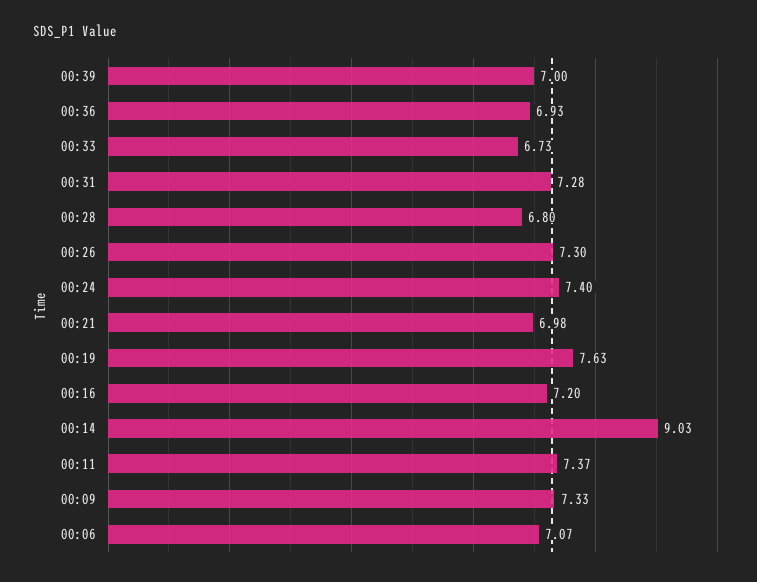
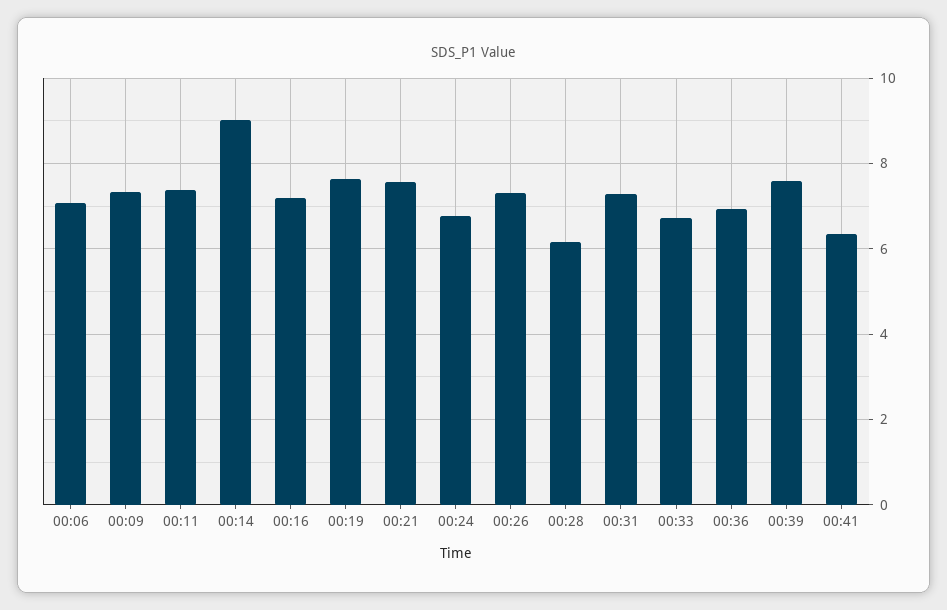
00:39: 7 -> 7.6
00:28: 6.8 -> 6.2
00:24: 7.4 -> 6.8
00:21: 6.98 -> 7.6
00:41: none -> 6.4

